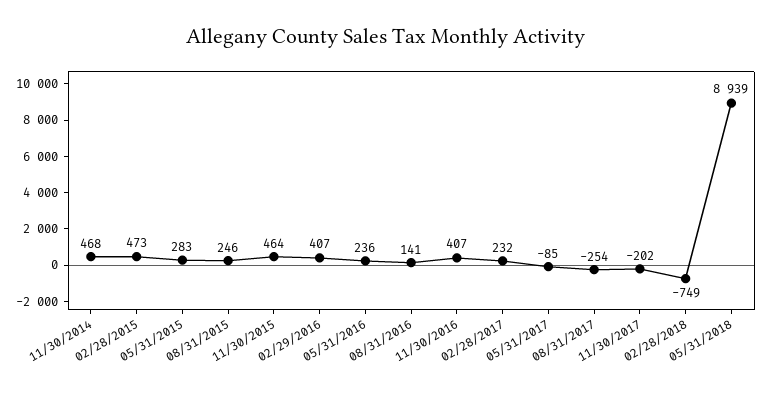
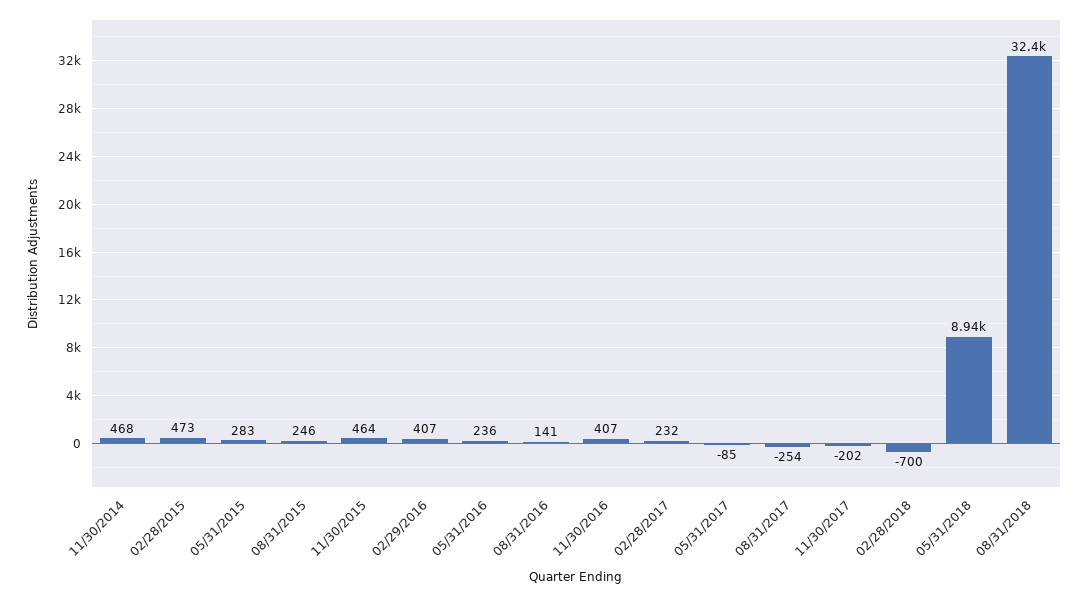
02/28/2018: -749 -> -700
08/31/2018: none -> 32400

